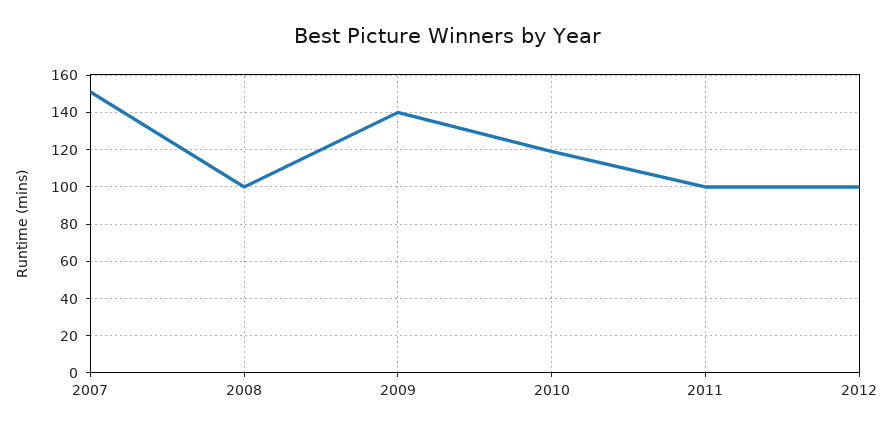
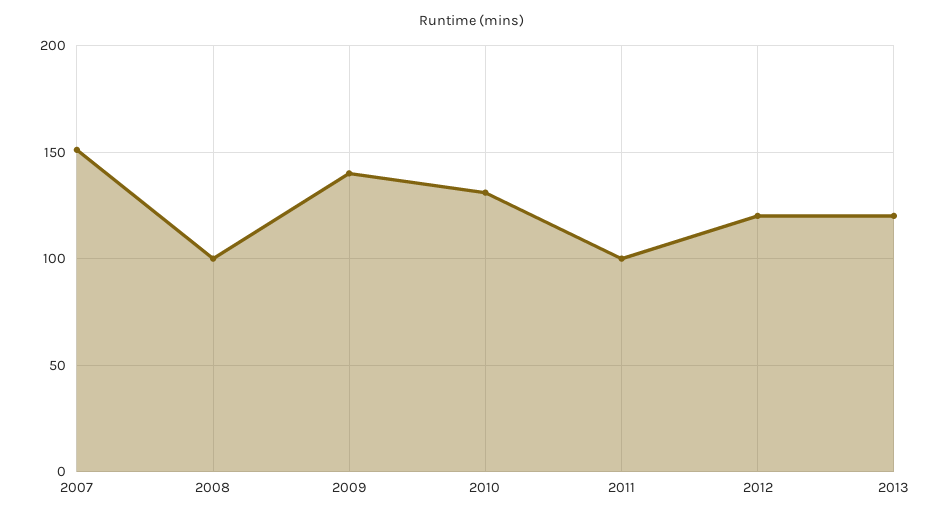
2010: 120 -> 130
2012: 100 -> 120
2013: none -> 120

